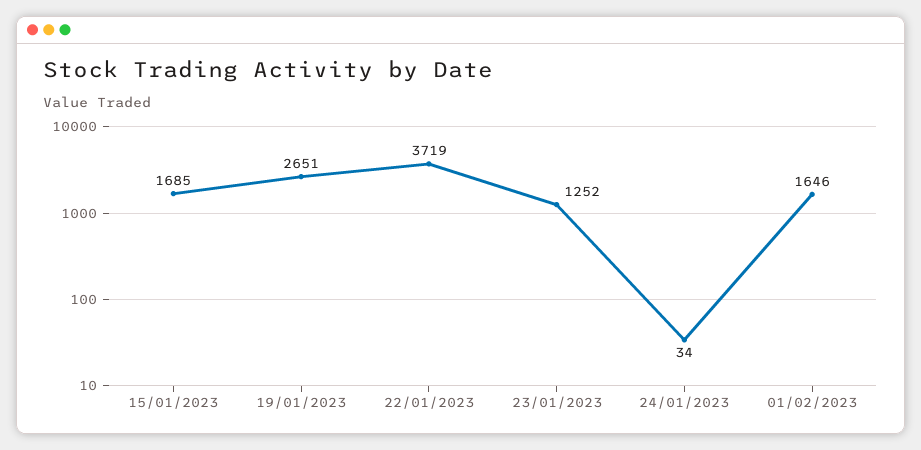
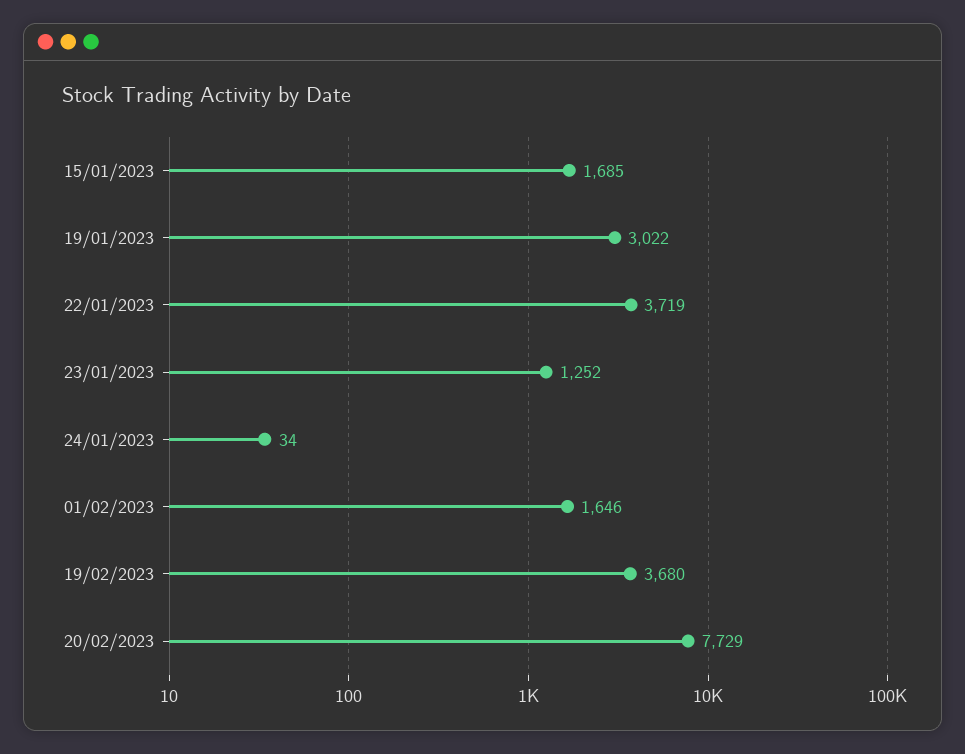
19/01/2023: 2651 -> 3022
19/02/2023: none -> 3680
20/02/2023: none -> 7729

